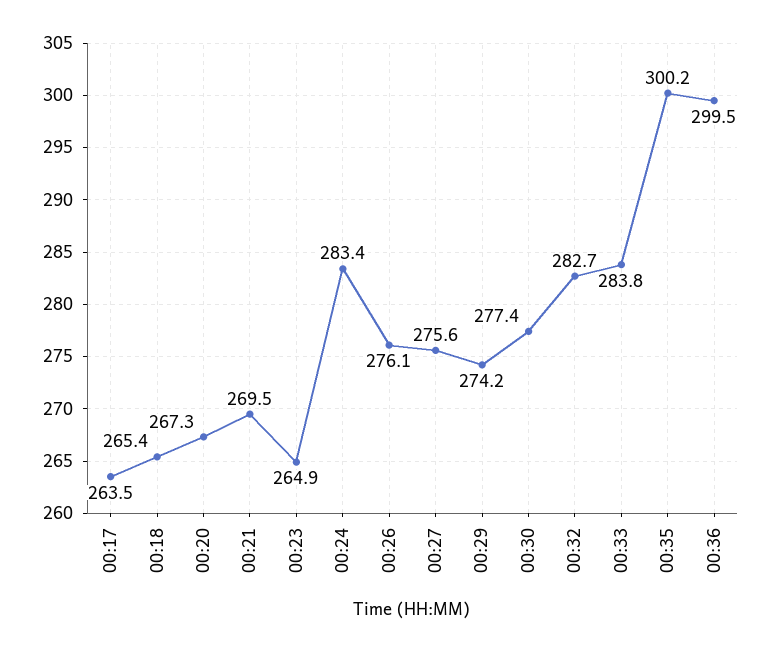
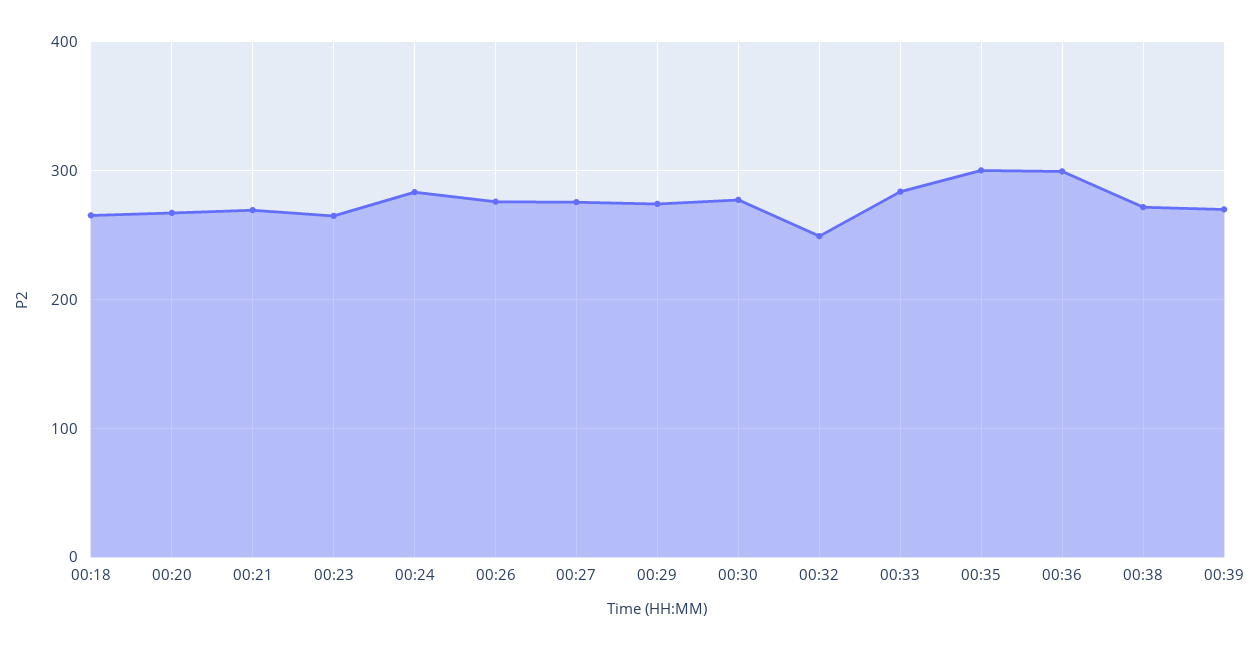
00:17: 263.5 -> none
00:32: 282.7 -> 250
00:38: none -> 270
00:39: none -> 270

